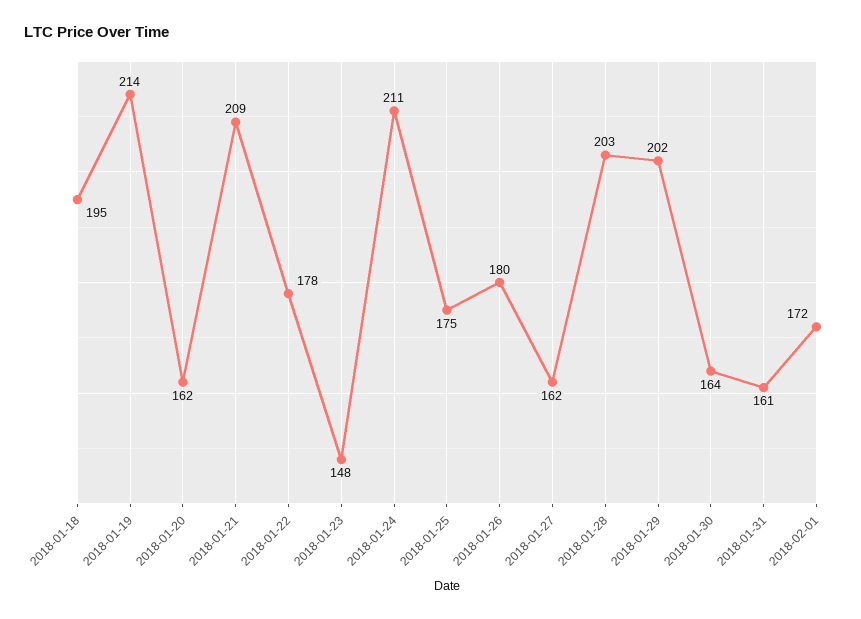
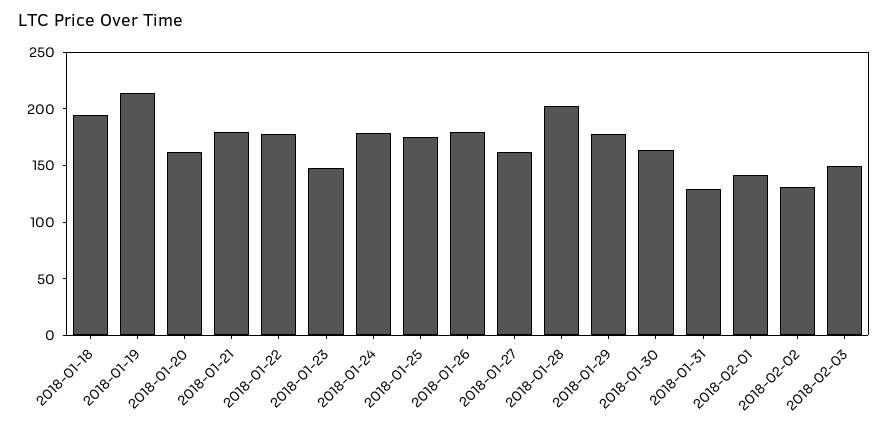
2018-01-21: 209 -> 180
2018-01-24: 211 -> 180
2018-01-29: 202 -> 180
2018-01-31: 161 -> 130
2018-02-01: 172 -> 140
2018-02-02: none -> 130
2018-02-03: none -> 150

